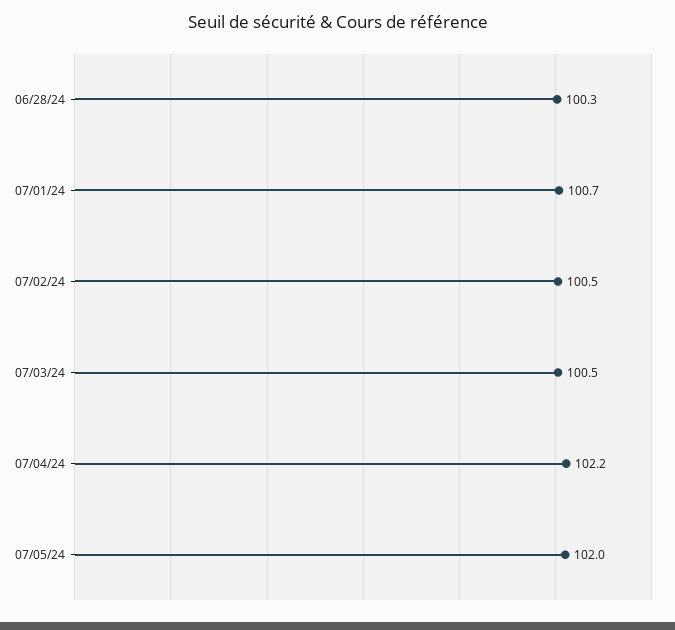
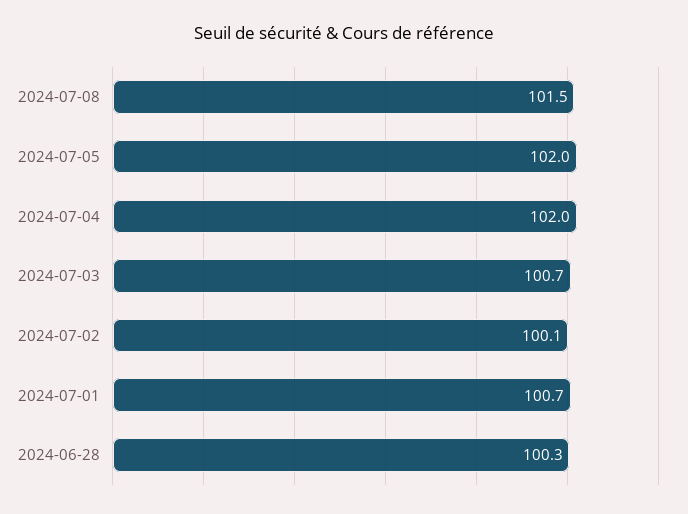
07/02/24: 100.5 -> 100.1
07/03/24: 100.5 -> 100.7
07/04/24: 102.2 -> 102
2024-07-08: none -> 101.5

